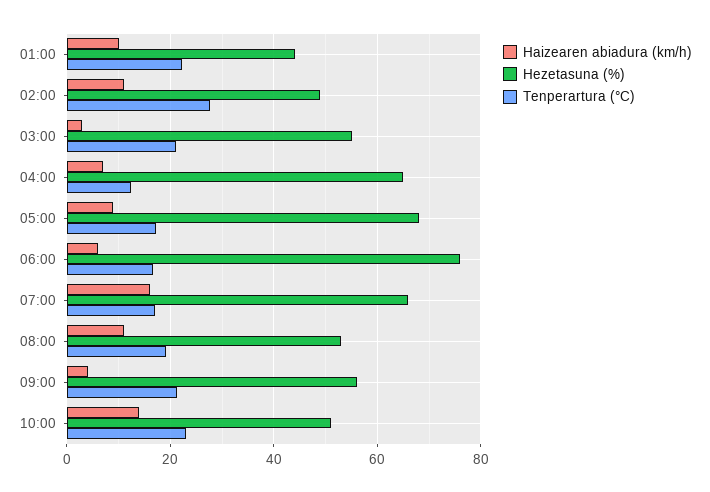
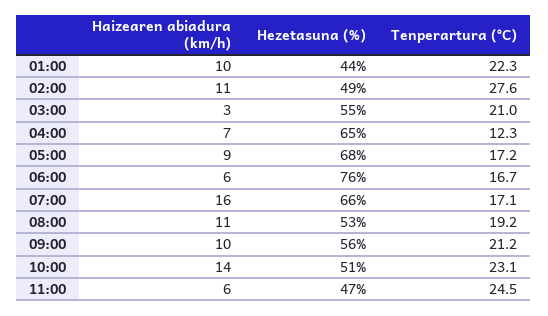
Haizearen abiadura (km/h), 09:00: 4 -> 10
Haizearen abiadura (km/h), 11:00: none -> 6
Hezetasuna (%), 11:00: none -> 47
Tenperartura (°C), 11:00: none -> 24.5

